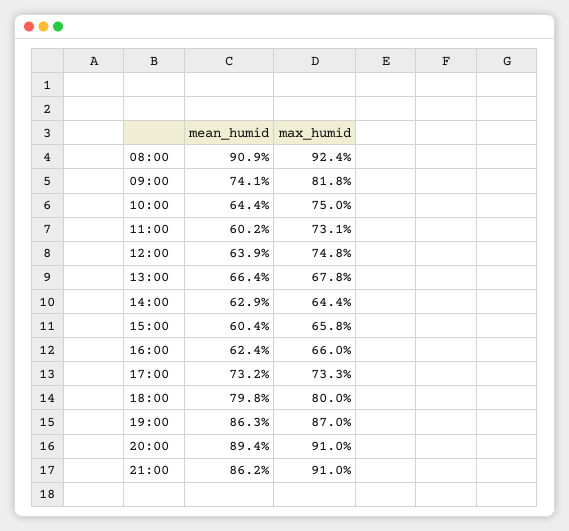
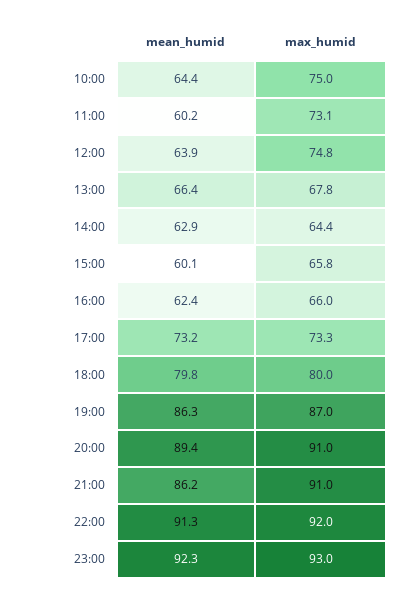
mean_humid, 08:00: 90.9 -> none
max_humid, 08:00: 92.4 -> none
mean_humid, 09:00: 74.1 -> none
max_humid, 09:00: 81.8 -> none
mean_humid, 15:00: 60.4 -> 60.1
mean_humid, 22:00: none -> 91.3
max_humid, 22:00: none -> 92
mean_humid, 23:00: none -> 92.3
max_humid, 23:00: none -> 93

